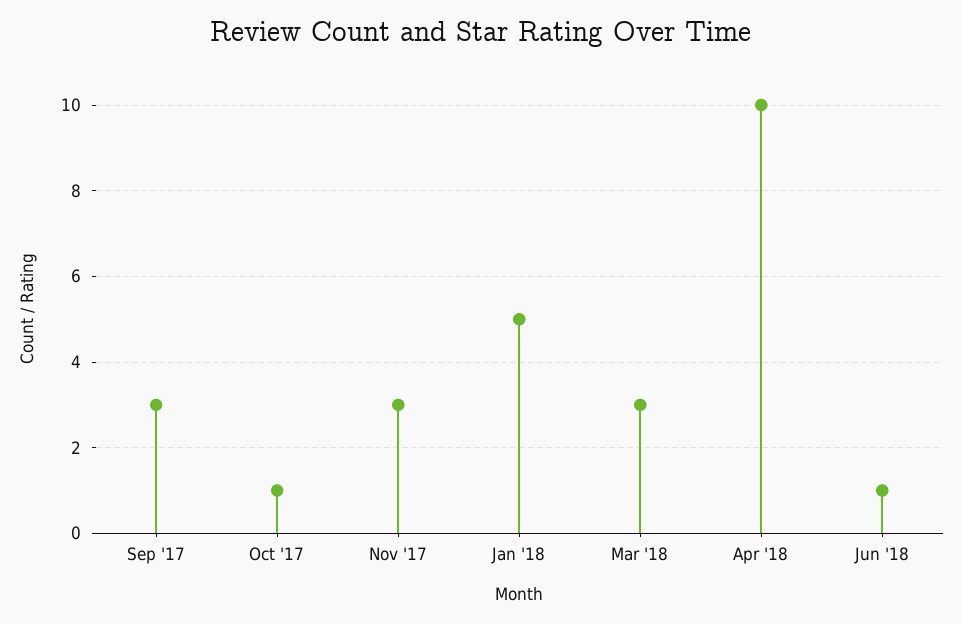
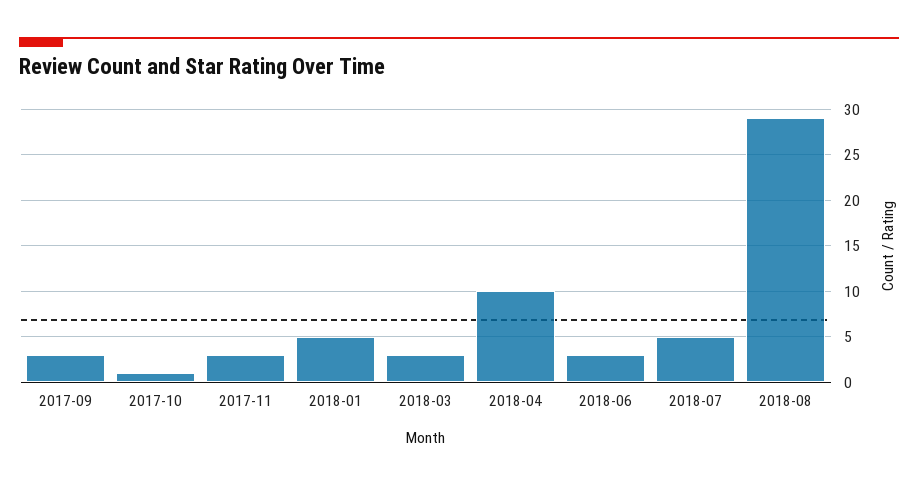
Jun '18: 1 -> 3
2018-07: none -> 5
2018-08: none -> 29

